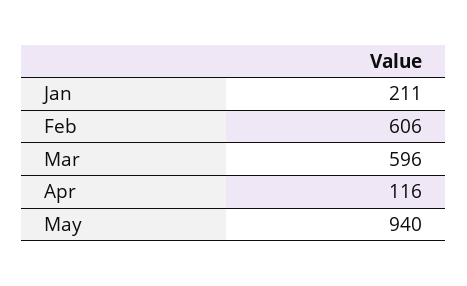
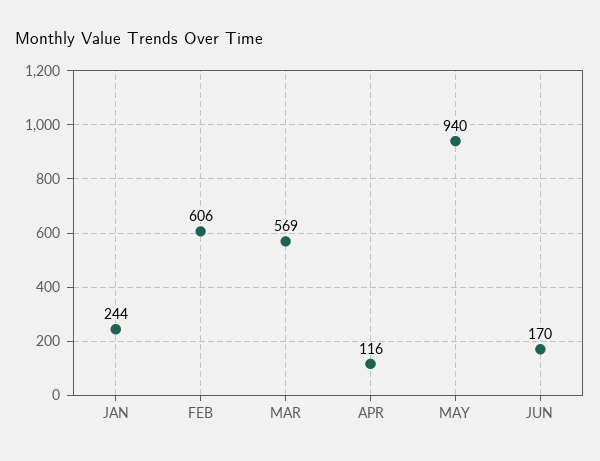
Jan: 211 -> 244
Mar: 596 -> 569
JUN: none -> 170

